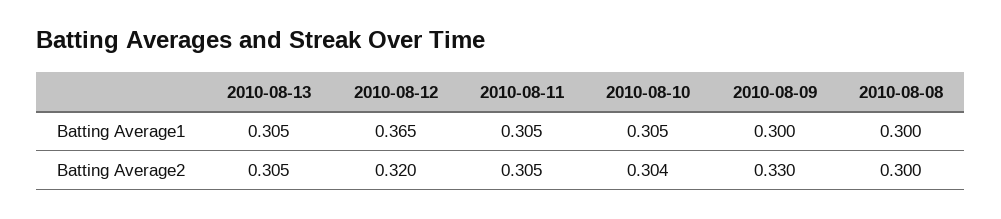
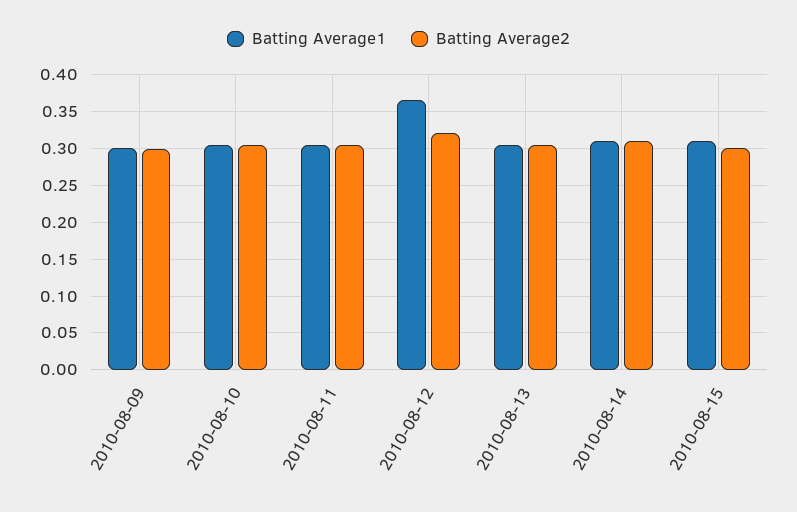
Batting Average1, 2010-08-08: 0.3 -> none
Batting Average2, 2010-08-09: 0.33 -> 0.3
Batting Average2, 2010-08-08: 0.3 -> none
Batting Average1, 2010-08-14: none -> 0.31
Batting Average2, 2010-08-14: none -> 0.31
Batting Average1, 2010-08-15: none -> 0.31
Batting Average2, 2010-08-15: none -> 0.3

